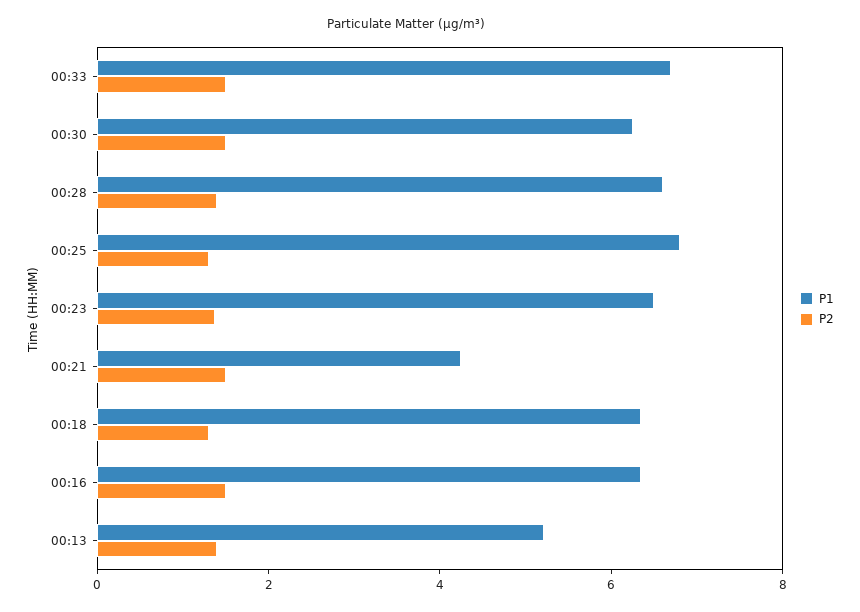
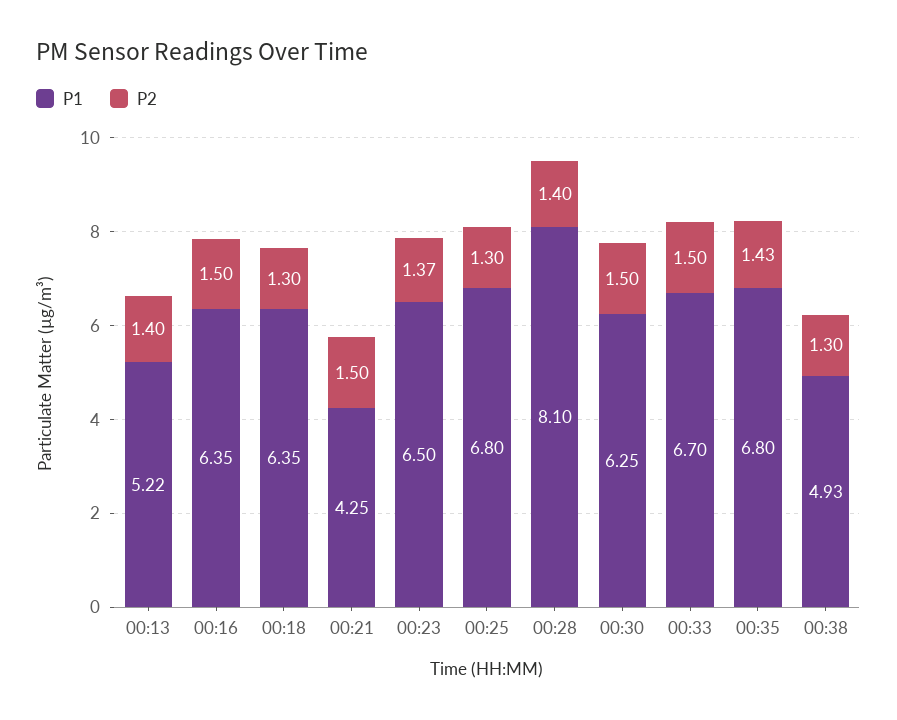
P1, 00:28: 6.5 -> 8.1
P1, 00:35: none -> 6.8
P2, 00:35: none -> 1.43
P1, 00:38: none -> 4.93
P2, 00:38: none -> 1.3

